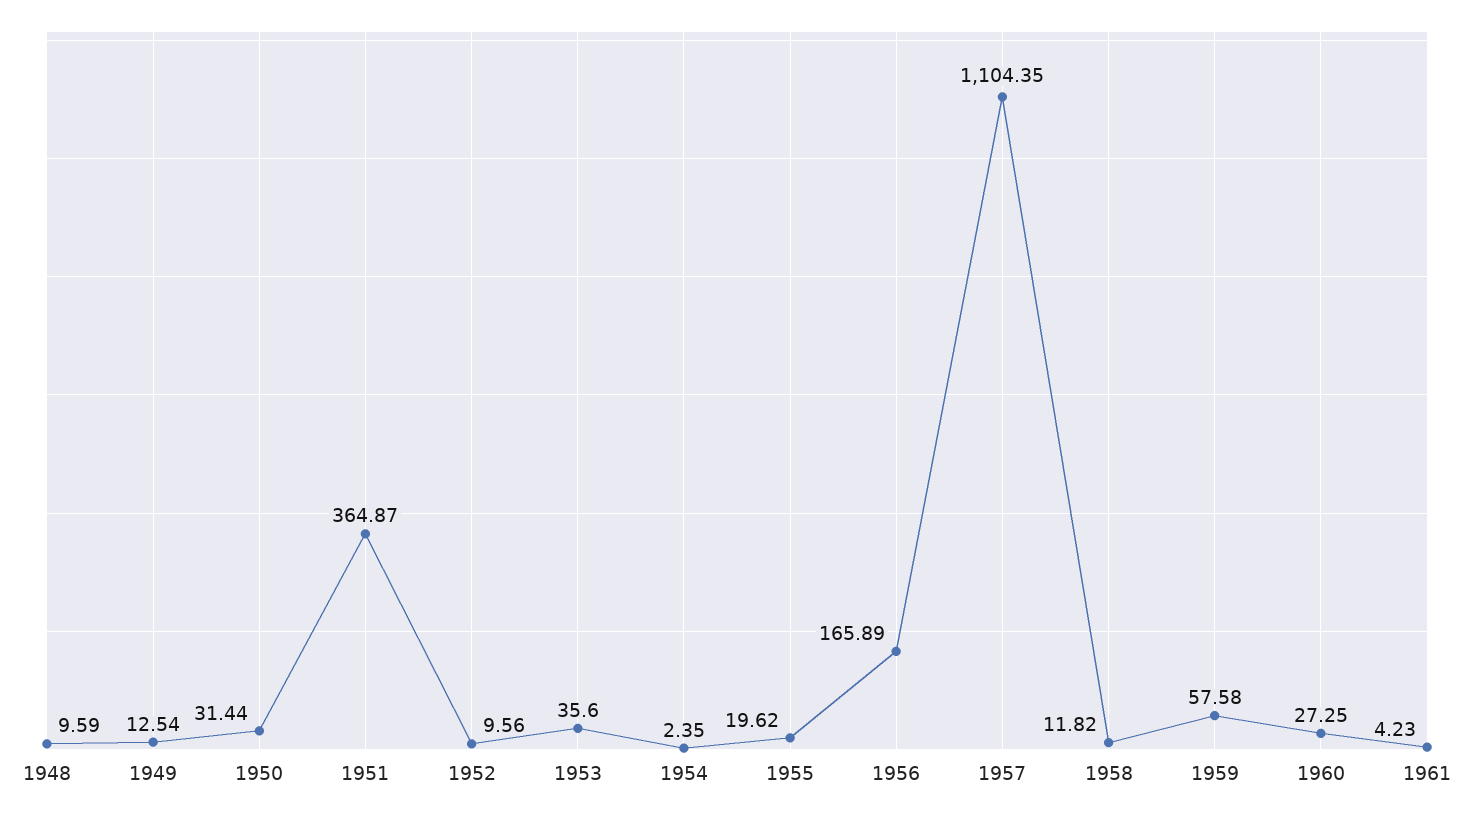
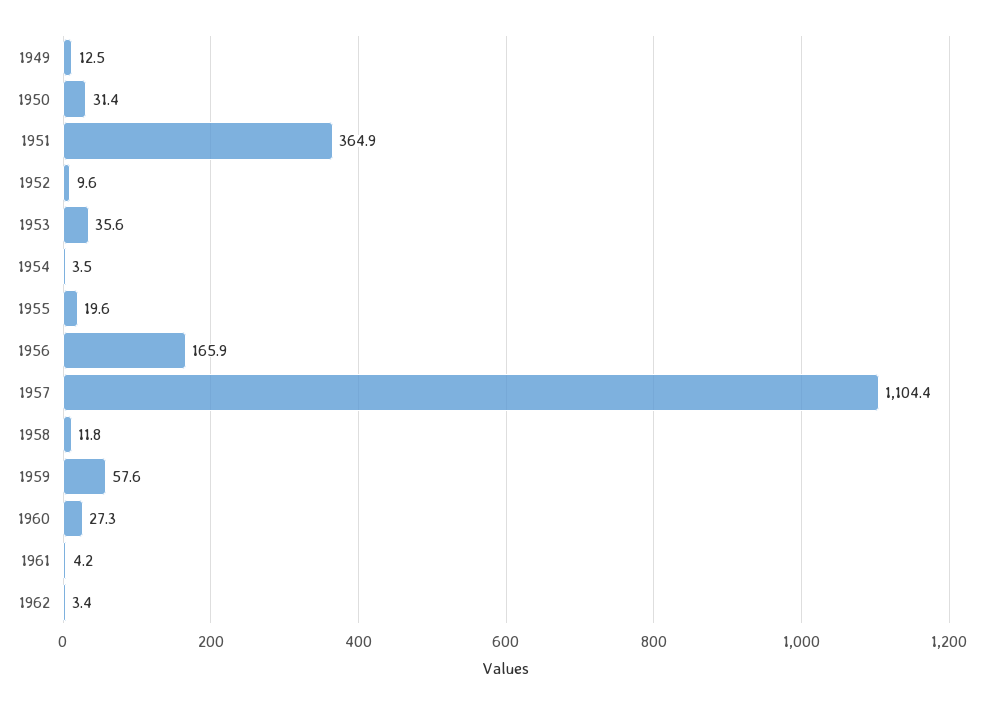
1948: 9.59 -> none
1954: 2.35 -> 3.5
1962: none -> 3.4

